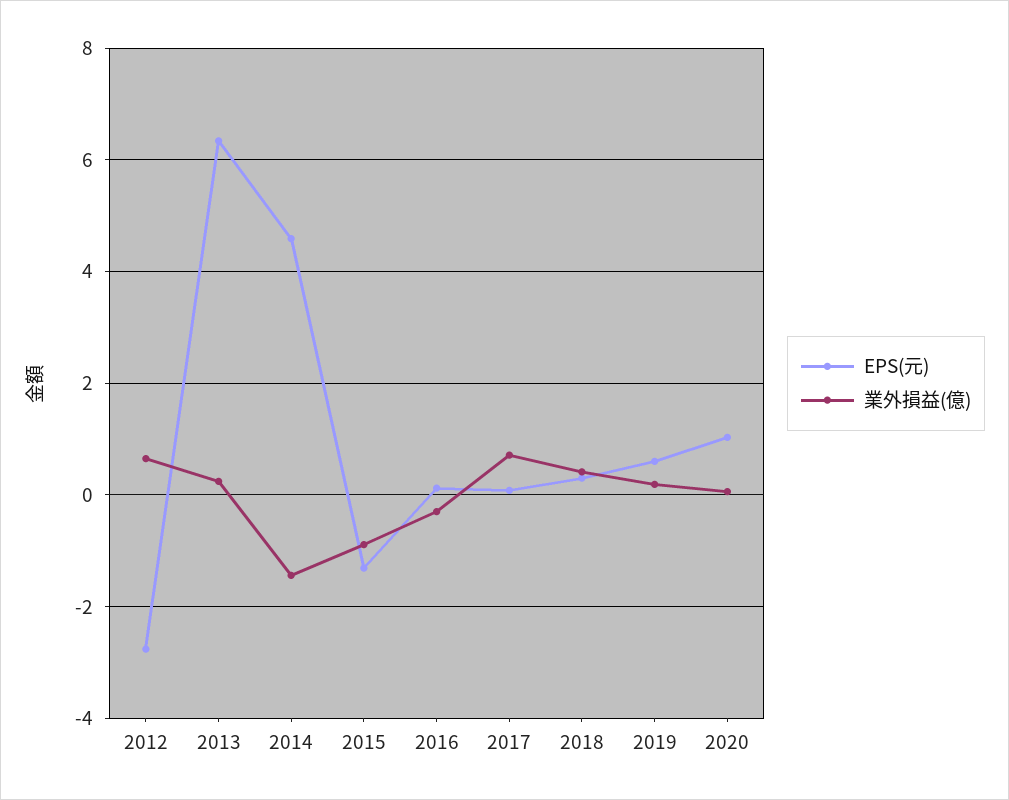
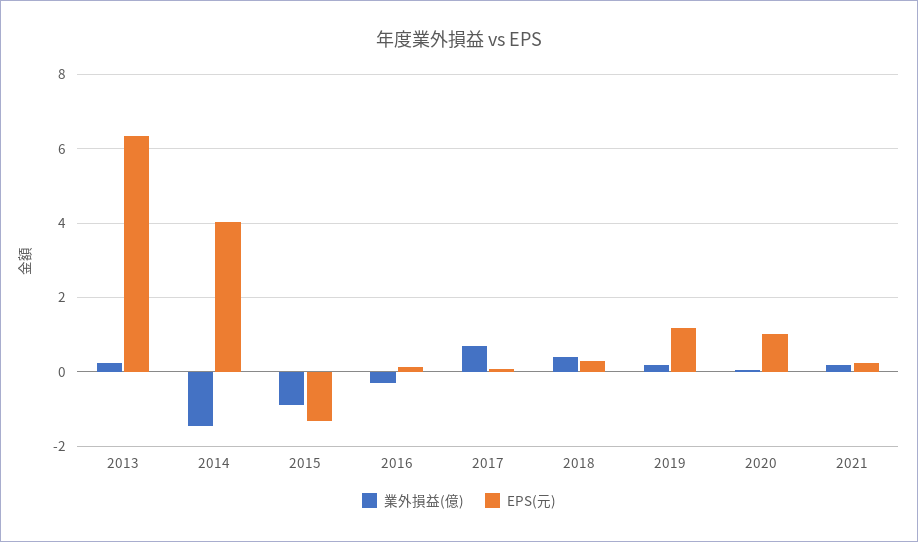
EPS(元), 2012: -2.8 -> none
業外損益(億), 2012: 0.6 -> none
EPS(元), 2014: 4.6 -> 4
EPS(元), 2019: 0.6 -> 1.2
業外損益(億), 2021: none -> 0.2
EPS(元), 2021: none -> 0.2

